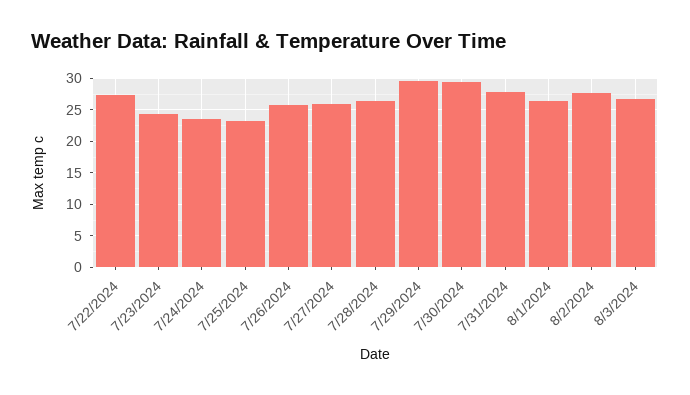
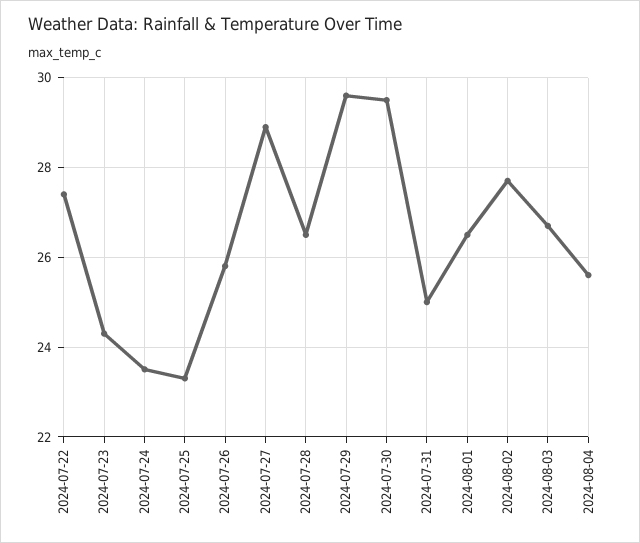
7/27/2024: 26 -> 29
7/31/2024: 28 -> 25
2024-08-04: none -> 25.5

